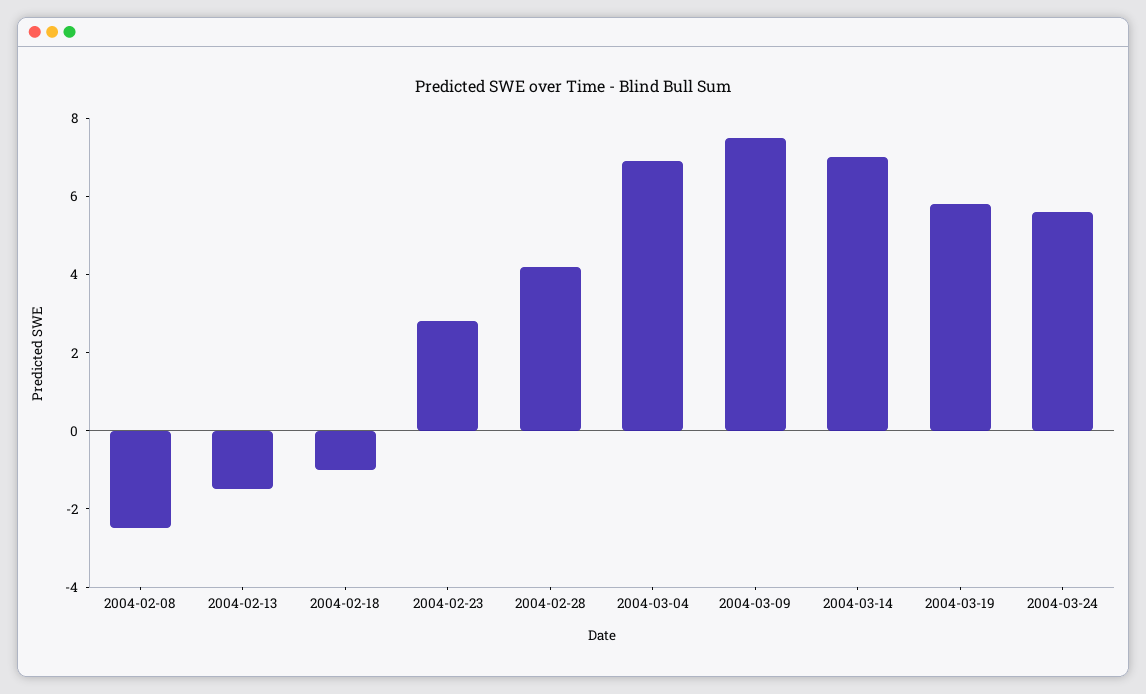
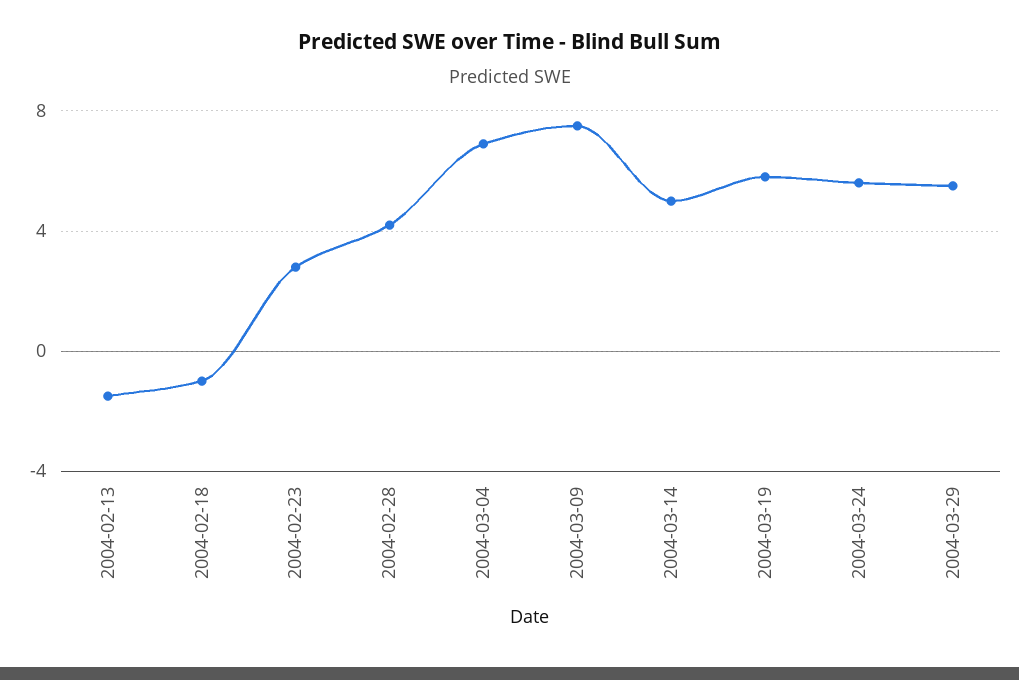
2004-02-08: -2.5 -> none
2004-03-14: 7 -> 5
2004-03-29: none -> 5.5

